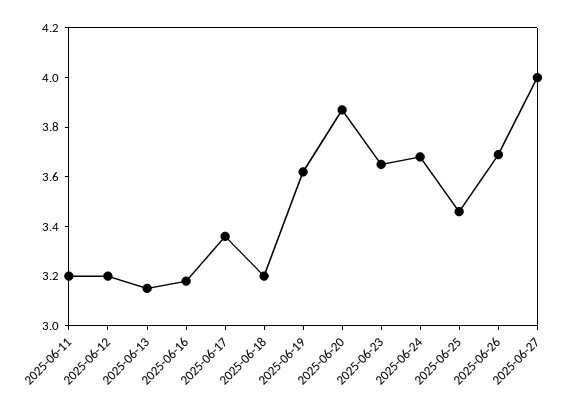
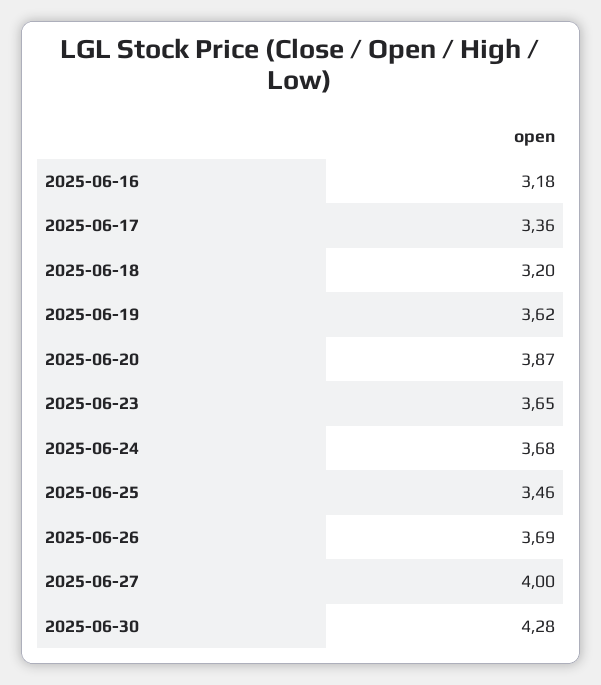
2025-06-11: 3.2 -> none
2025-06-12: 3.2 -> none
2025-06-13: 3.15 -> none
2025-06-30: none -> 4.28

